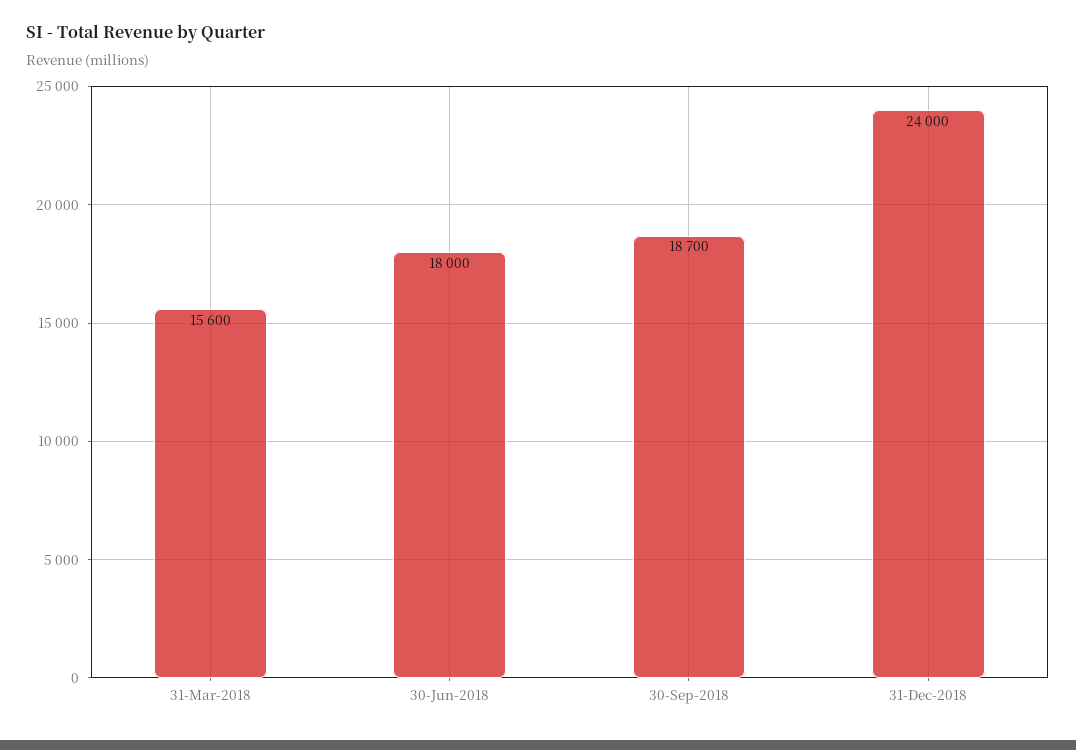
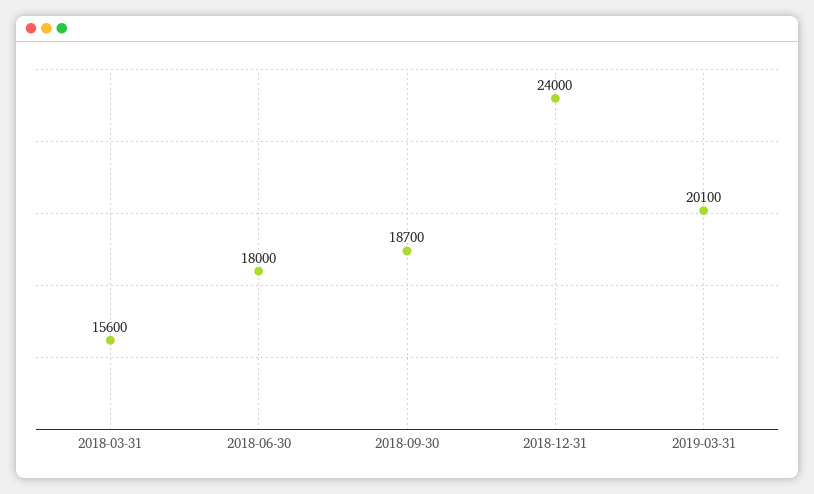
2019-03-31: none -> 20100

